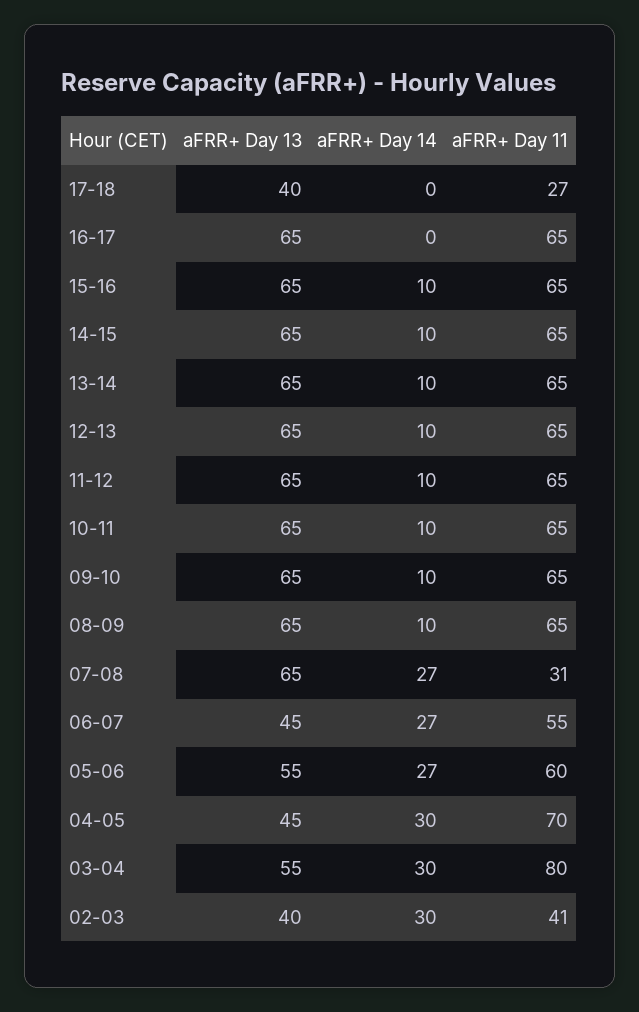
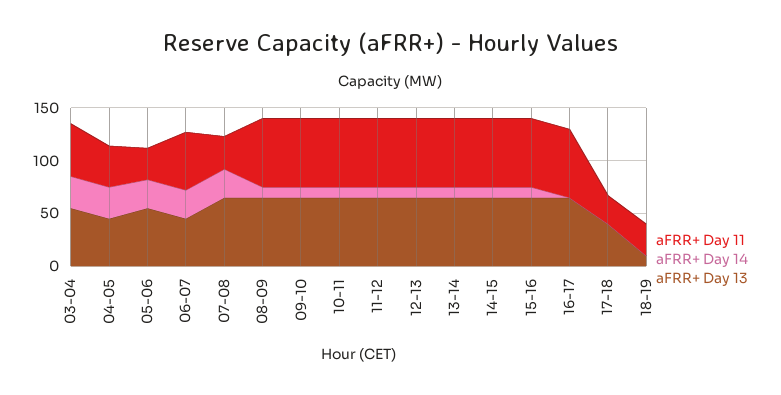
aFRR+ Day 11, 05-06: 60 -> 30
aFRR+ Day 11, 04-05: 70 -> 40
aFRR+ Day 11, 03-04: 80 -> 50
aFRR+ Day 13, 02-03: 40 -> none
aFRR+ Day 14, 02-03: 30 -> none
aFRR+ Day 11, 02-03: 41 -> none
aFRR+ Day 11, 18-19: none -> 30
aFRR+ Day 14, 18-19: none -> 0
aFRR+ Day 13, 18-19: none -> 10

